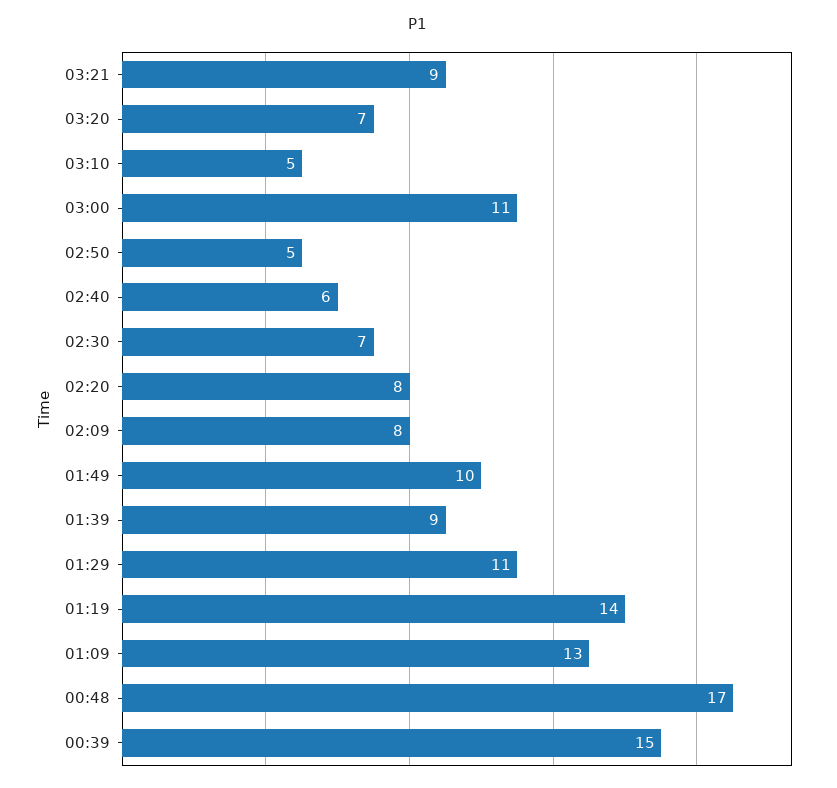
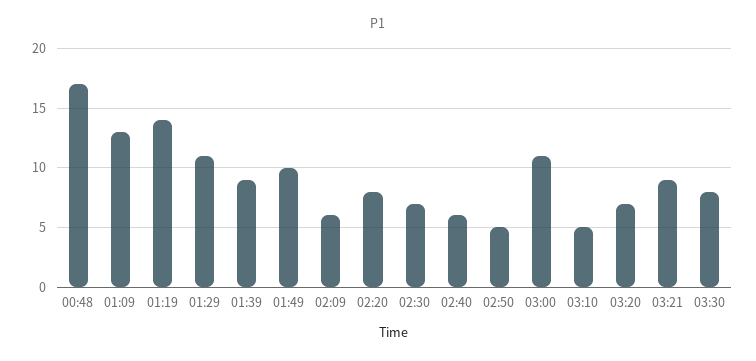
02:09: 8 -> 6
00:39: 15 -> none
03:30: none -> 8

